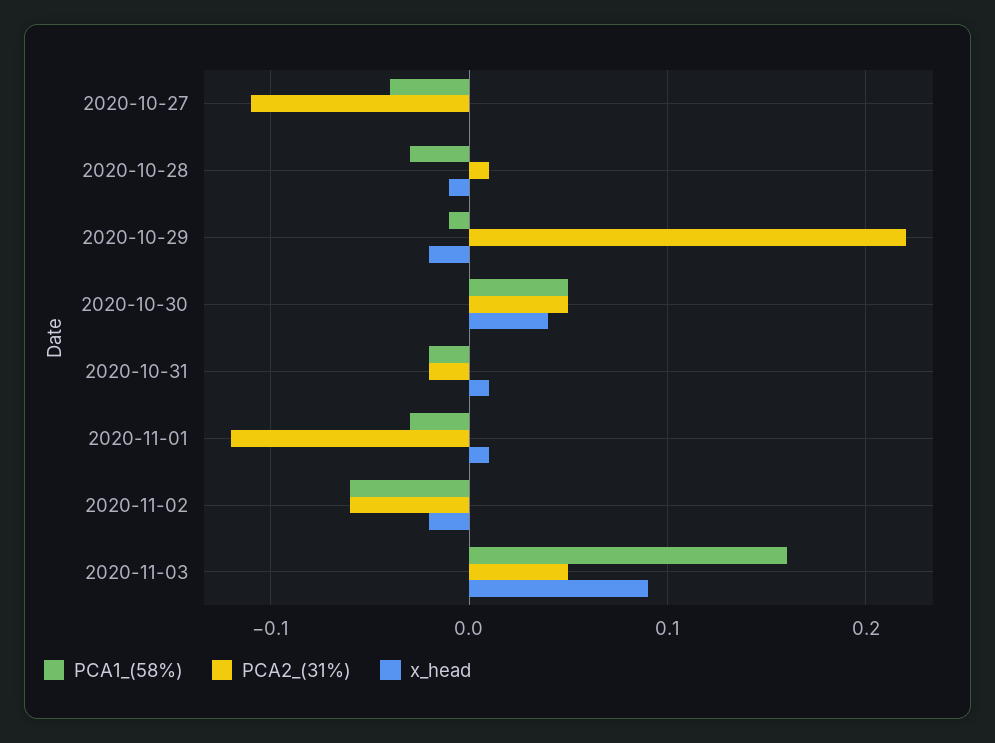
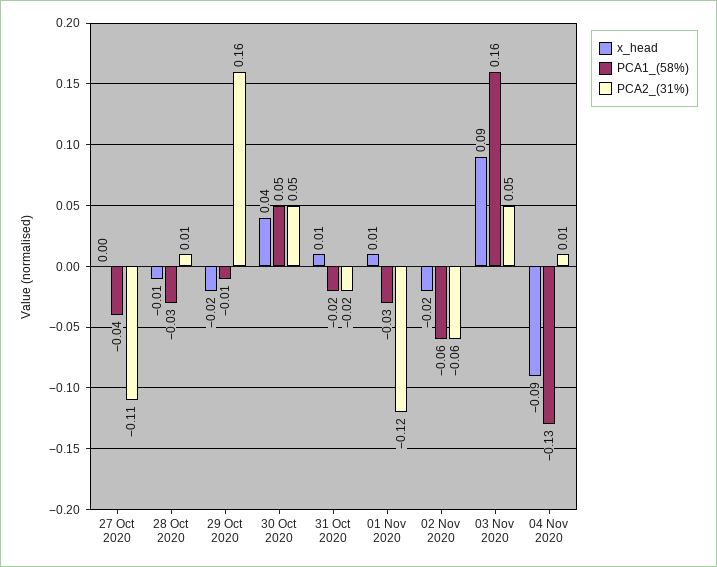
PCA2_(31%), 2020-10-29: 0.22 -> 0.16
x_head, 04 Nov 2020: none -> -0.09
PCA1_(58%), 04 Nov 2020: none -> -0.13
PCA2_(31%), 04 Nov 2020: none -> 0.01

